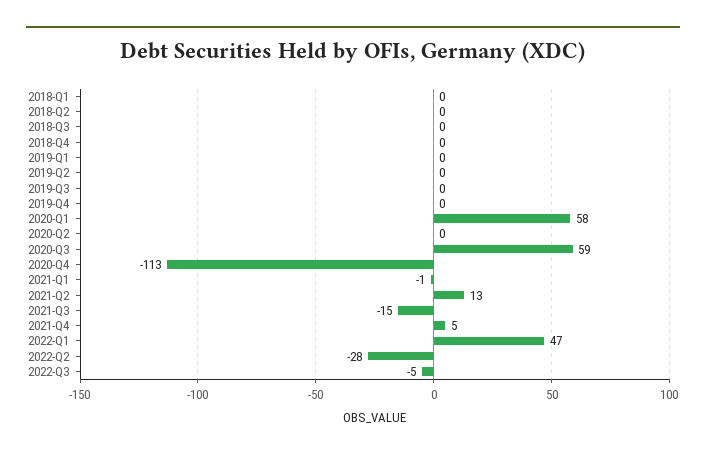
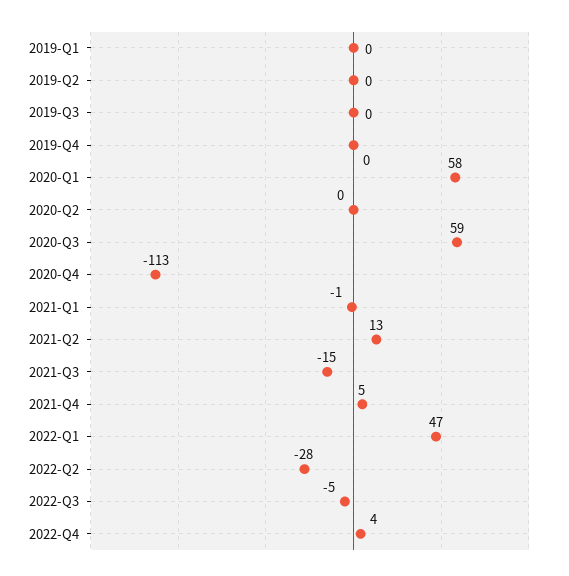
2018-Q1: 0 -> none
2018-Q2: 0 -> none
2018-Q3: 0 -> none
2018-Q4: 0 -> none
2022-Q4: none -> 4

